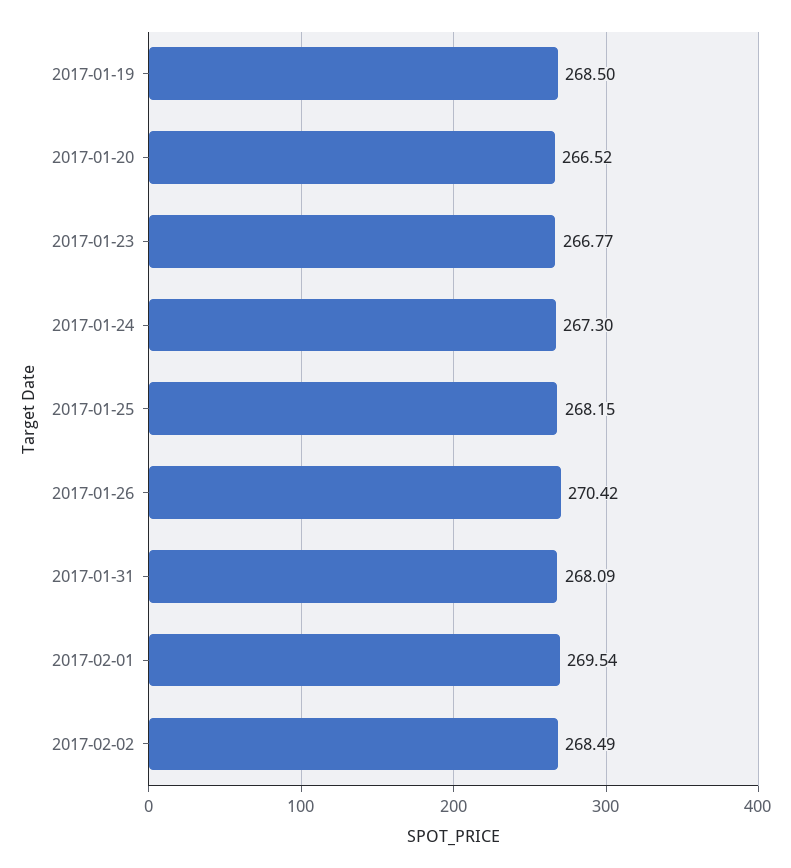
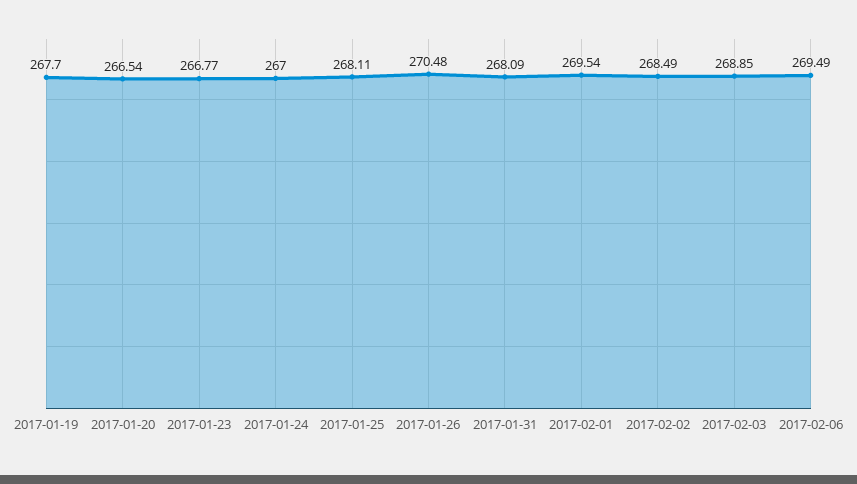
2017-01-19: 268.5 -> 267.7
2017-01-20: 266.52 -> 266.54
2017-01-24: 267.3 -> 267
2017-01-25: 268.15 -> 268.11
2017-01-26: 270.42 -> 270.48
2017-02-03: none -> 268.85
2017-02-06: none -> 269.49

